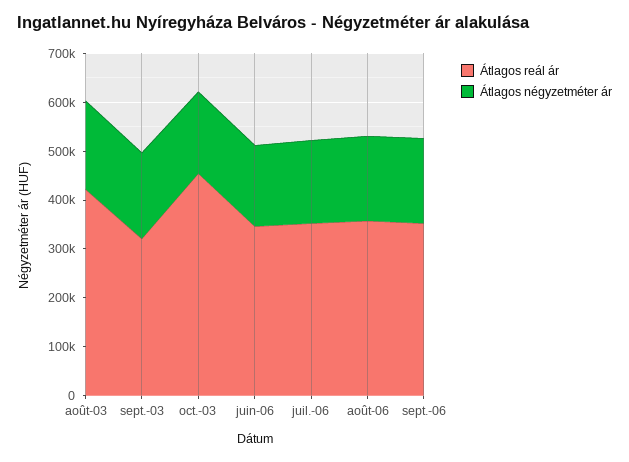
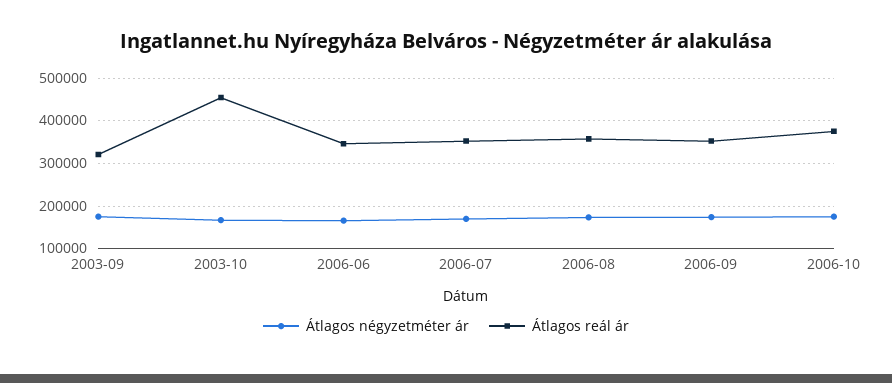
Átlagos reál ár, août-03: 420000 -> none
Átlagos négyzetméter ár, août-03: 180000 -> none
Átlagos négyzetméter ár, 2006-10: none -> 180000
Átlagos reál ár, 2006-10: none -> 380000

